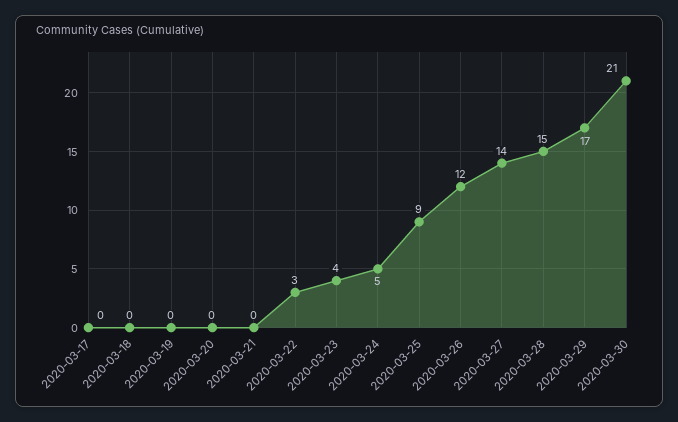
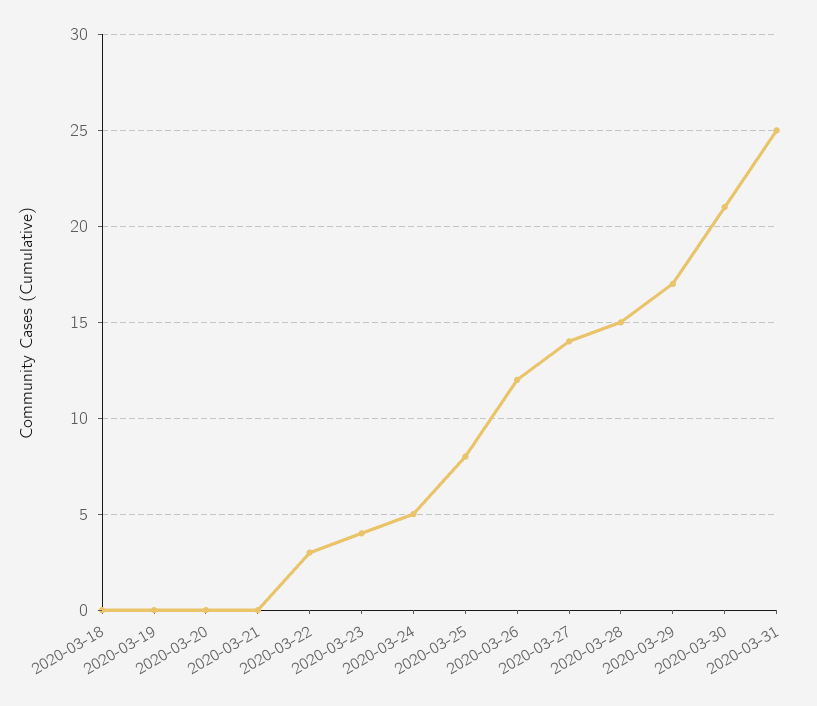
2020-03-17: 0 -> none
2020-03-25: 9 -> 8
2020-03-31: none -> 25

